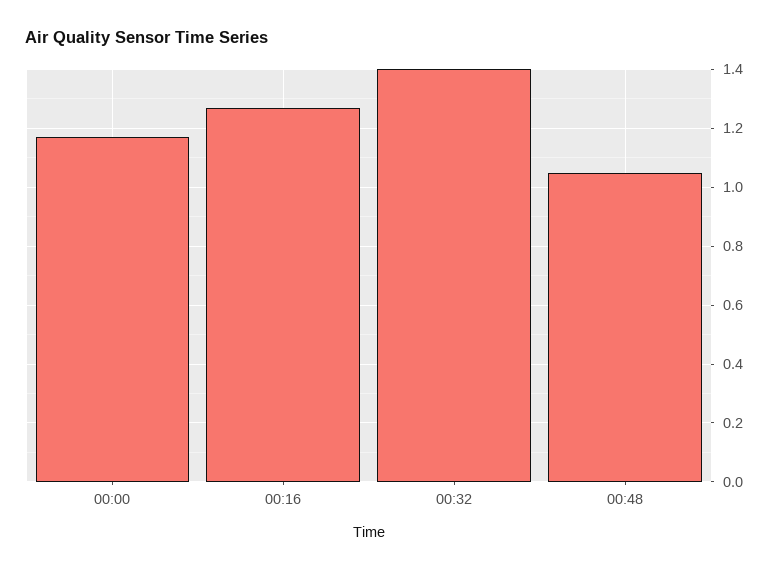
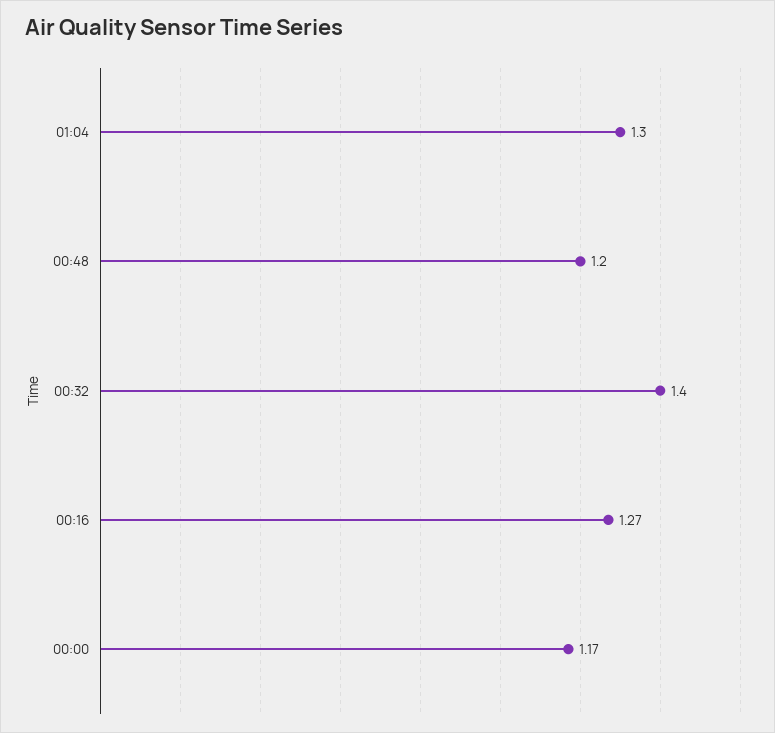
00:48: 1.05 -> 1.2
01:04: none -> 1.3

